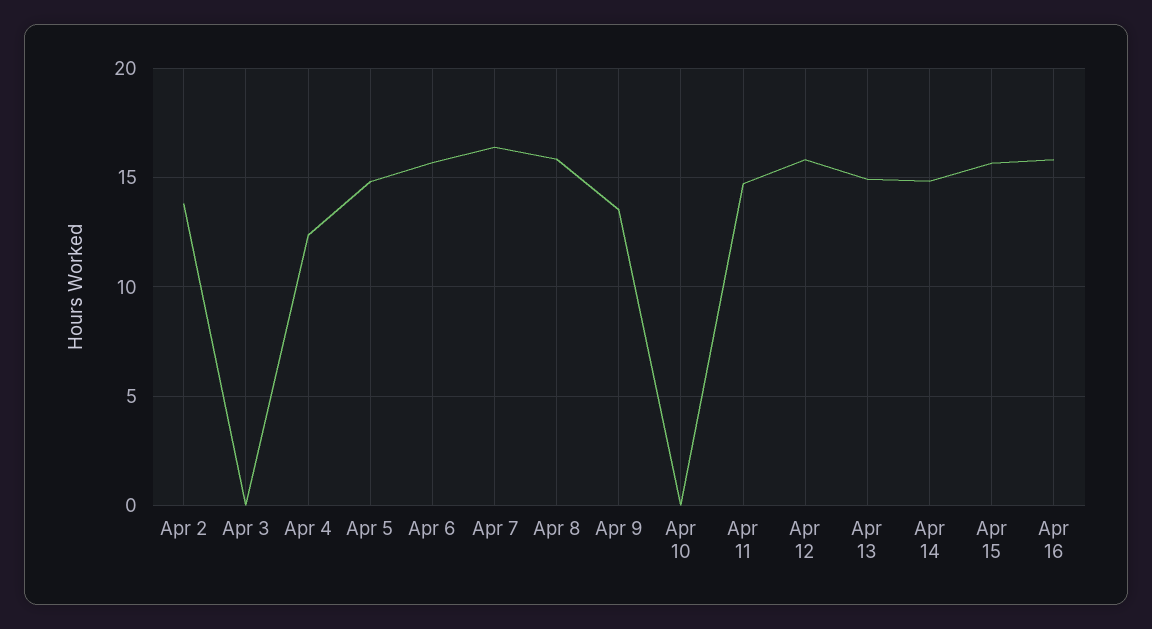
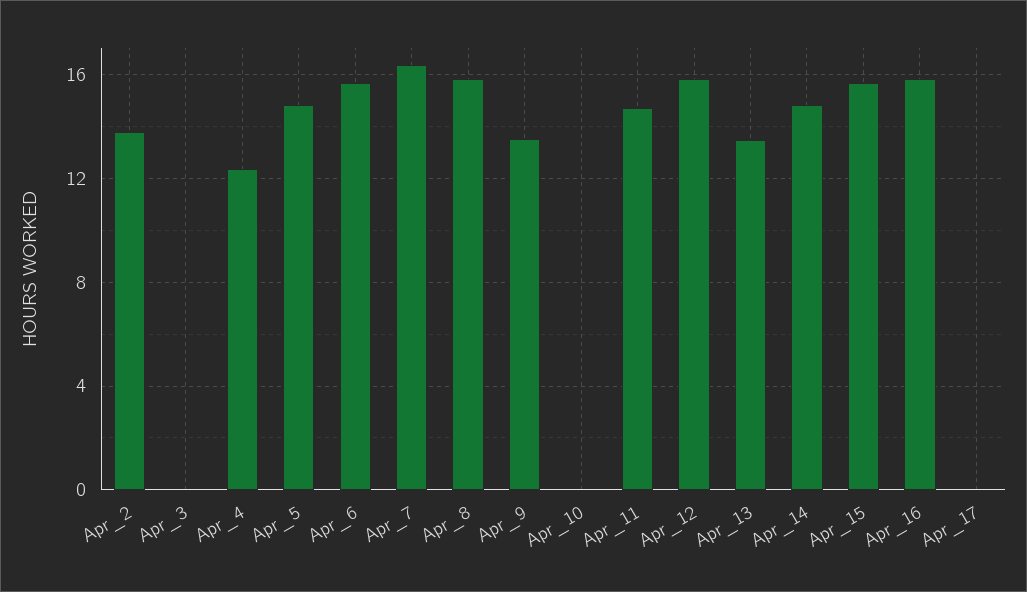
Apr 13: 15 -> 13.5
Apr_17: none -> 0

